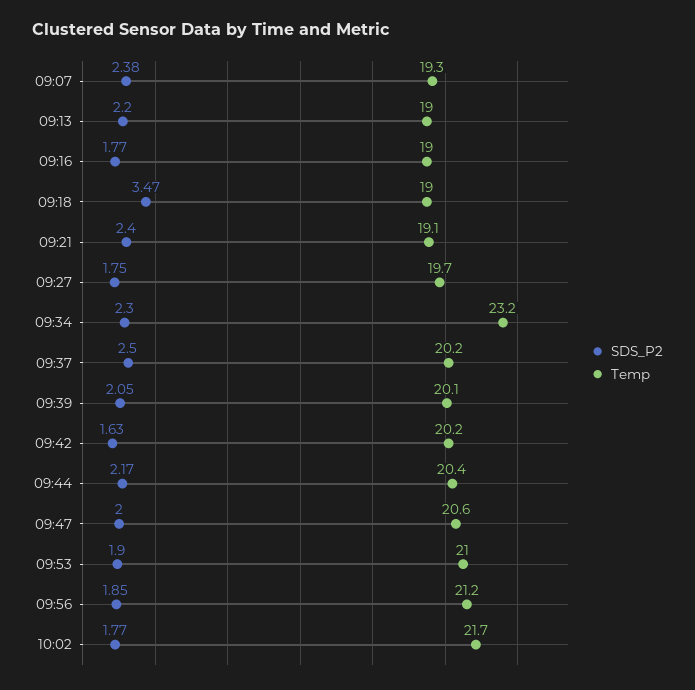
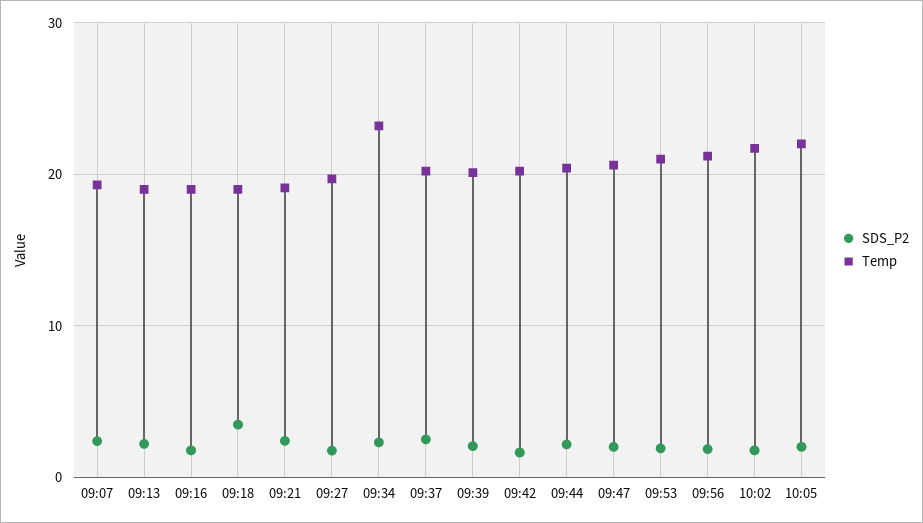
SDS_P2, 10:05: none -> 2
Temp, 10:05: none -> 22

